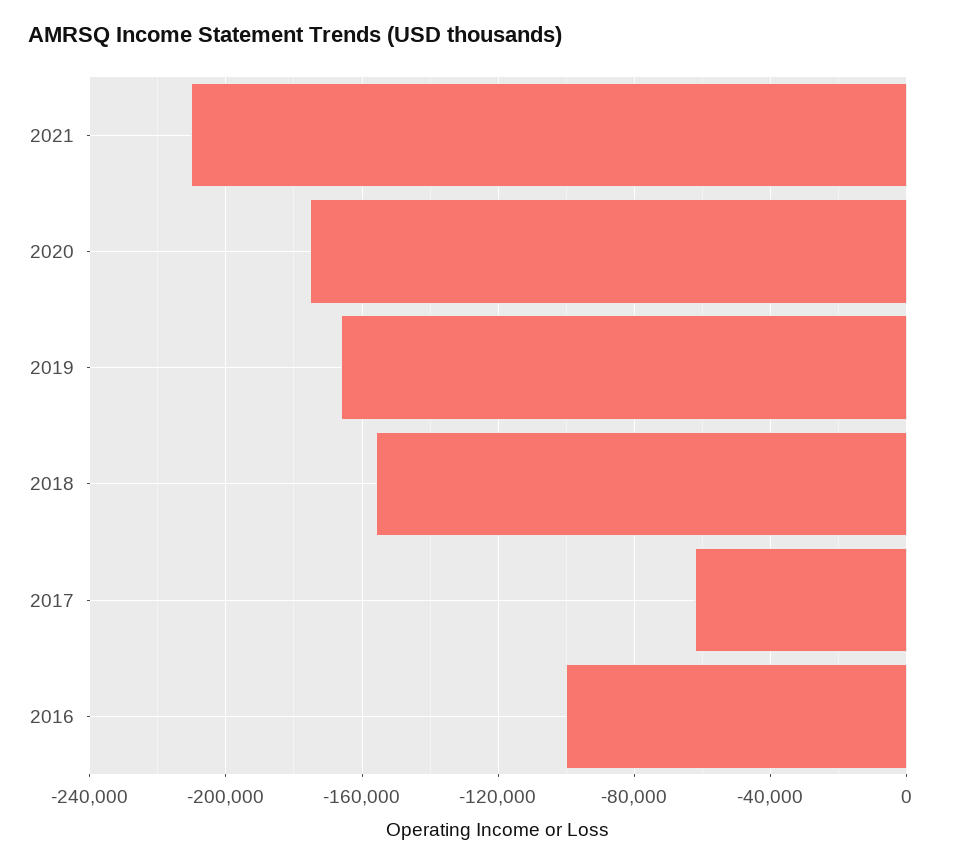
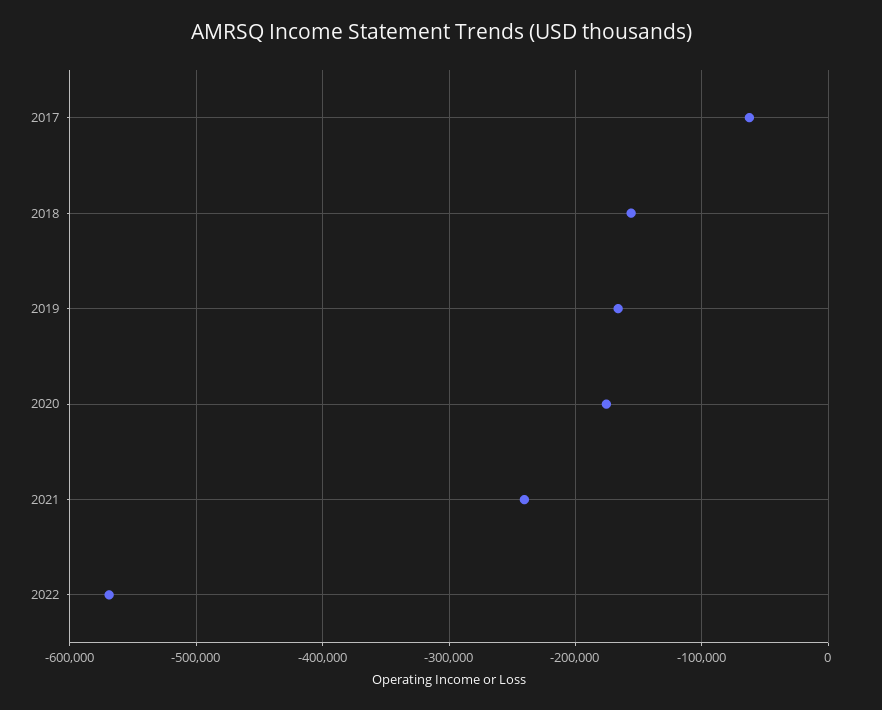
2021: -210000 -> -240000
2016: -100000 -> none
2022: none -> -570000

